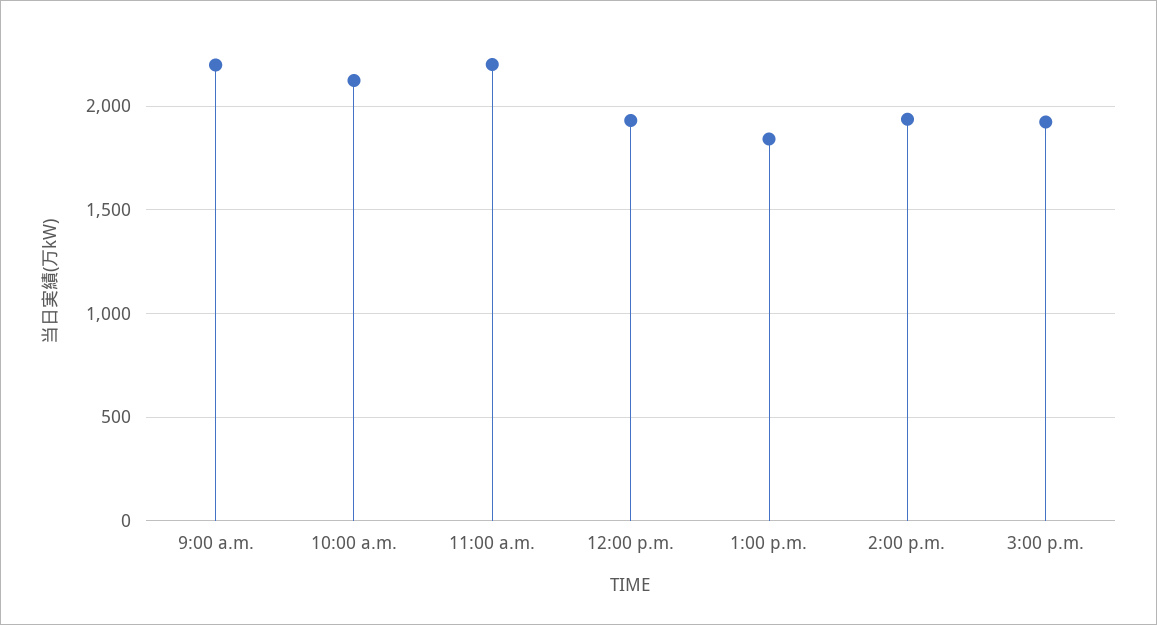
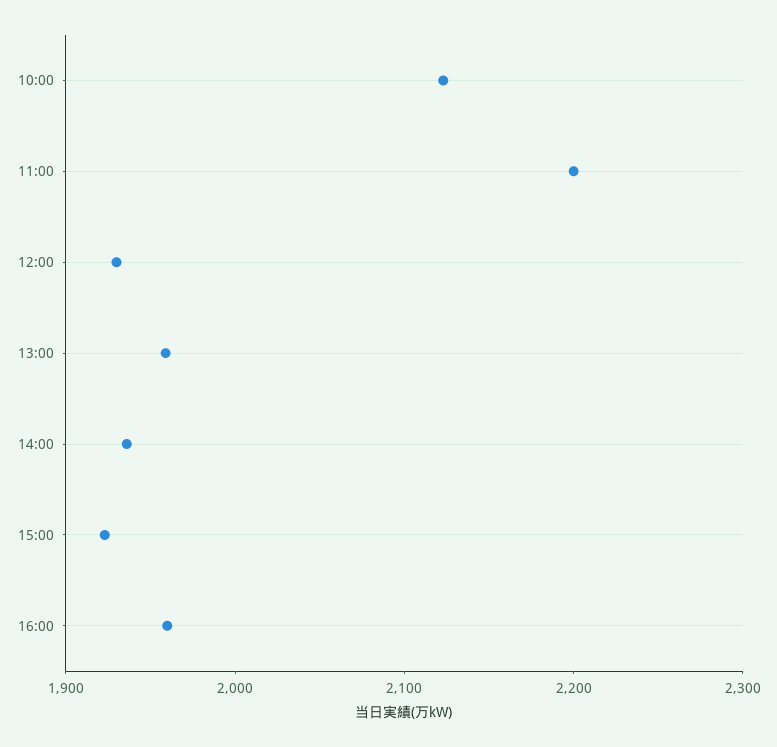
9:00 a.m.: 2200 -> none
1:00 p.m.: 1850 -> 1960
16:00: none -> 1960

